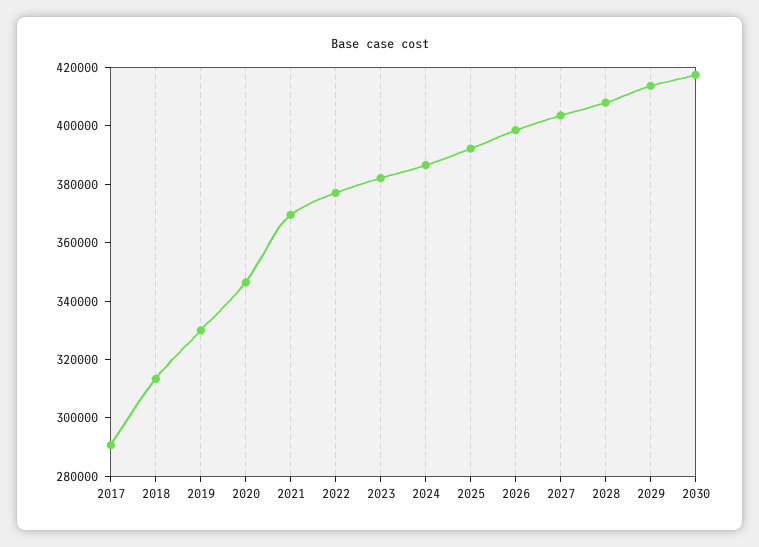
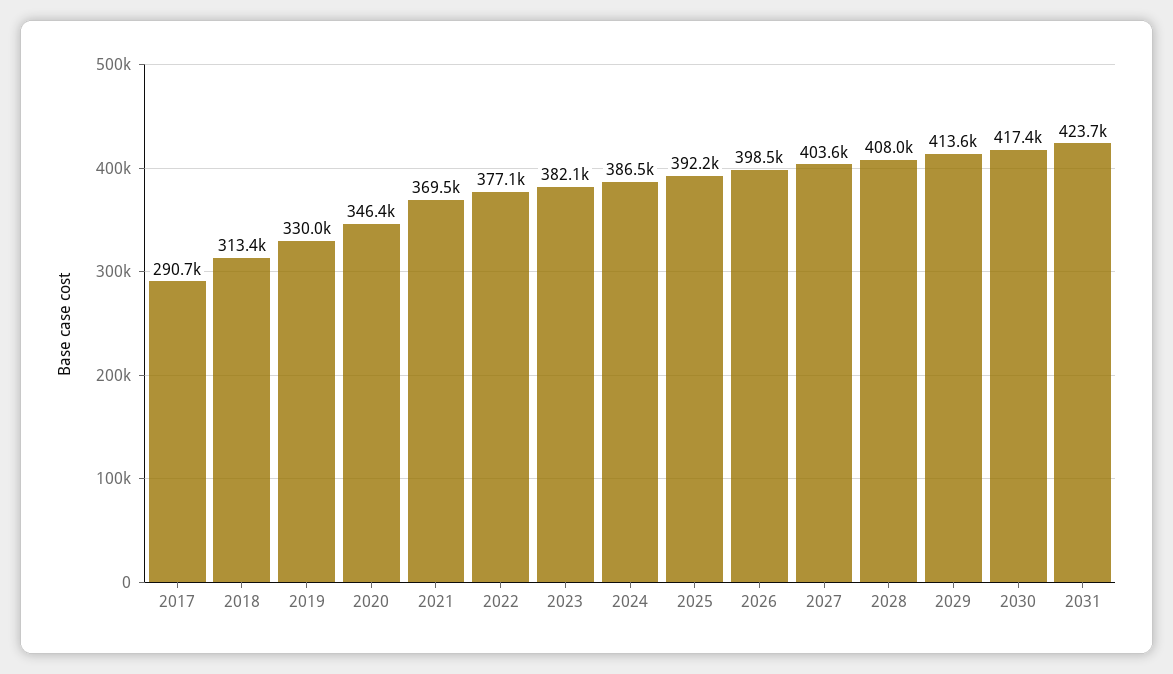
2031: none -> 423700

